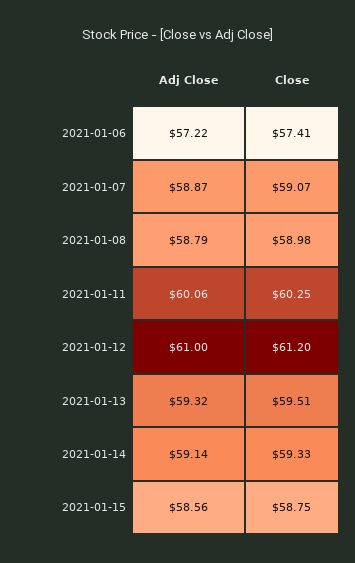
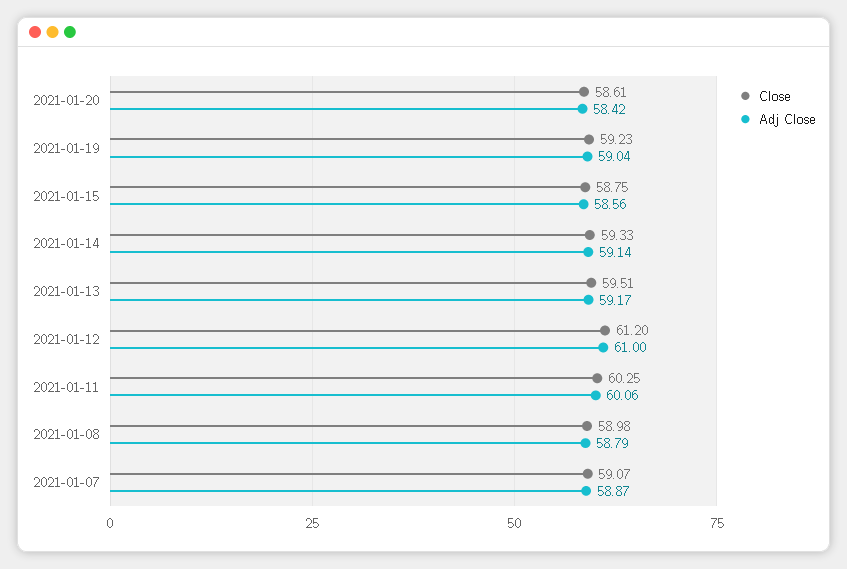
Adj Close, 2021-01-06: 57.22 -> none
Close, 2021-01-06: 57.41 -> none
Adj Close, 2021-01-13: 59.32 -> 59.17
Close, 2021-01-20: none -> 58.61
Adj Close, 2021-01-20: none -> 58.42
Close, 2021-01-19: none -> 59.23
Adj Close, 2021-01-19: none -> 59.04

